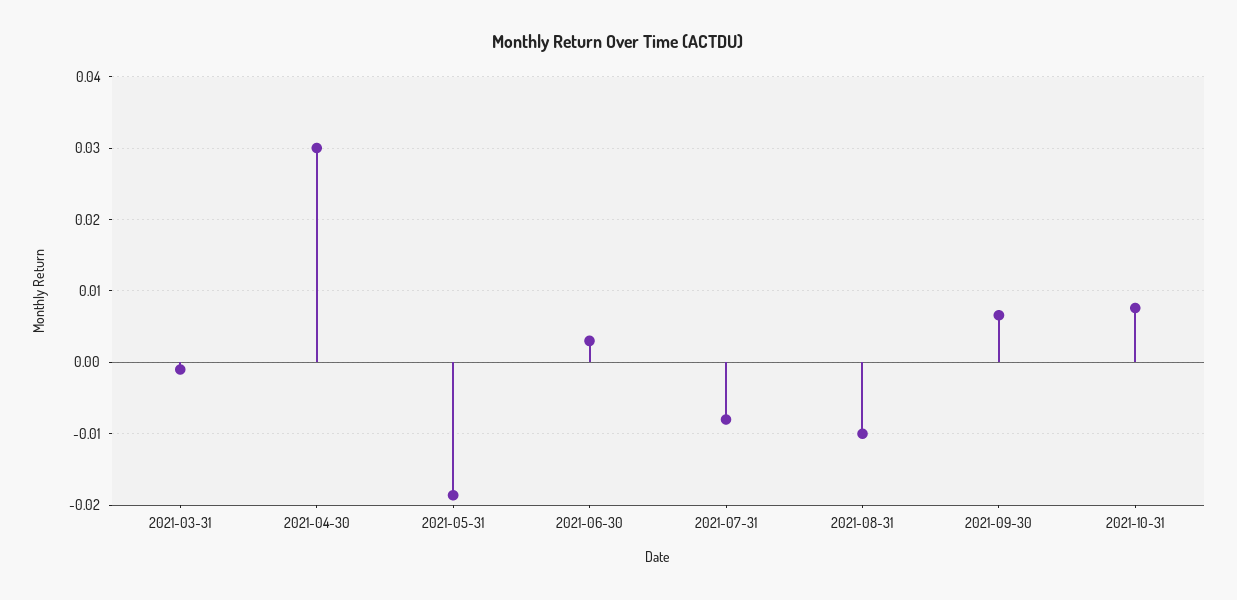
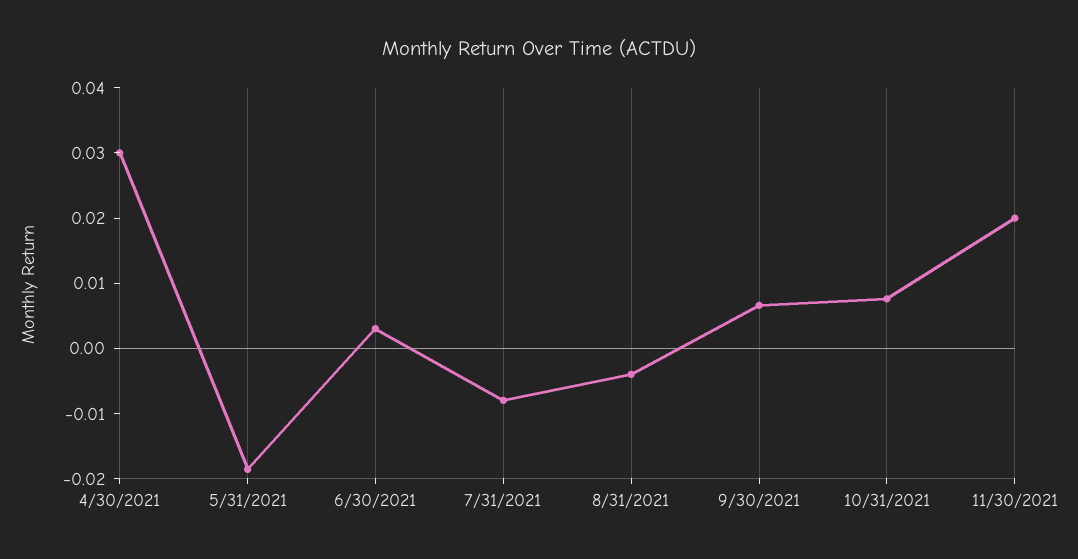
2021-03-31: -0.001 -> none
2021-08-31: -0.01 -> -0.004
11/30/2021: none -> 0.02

